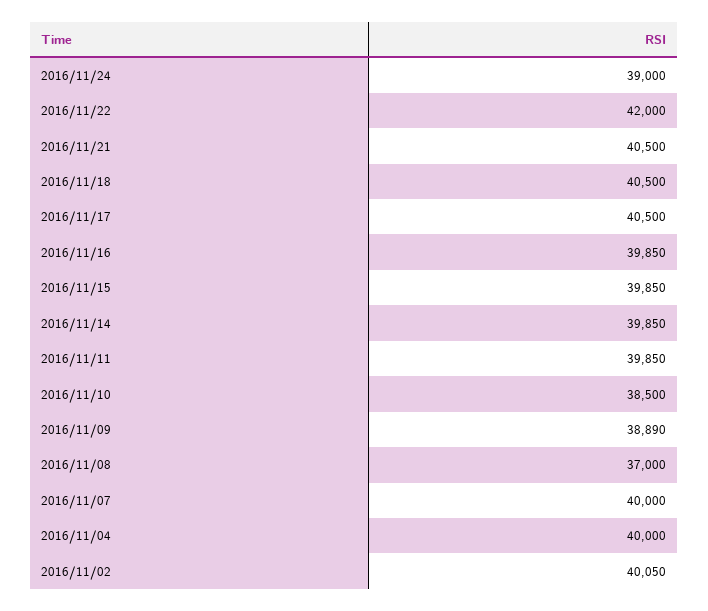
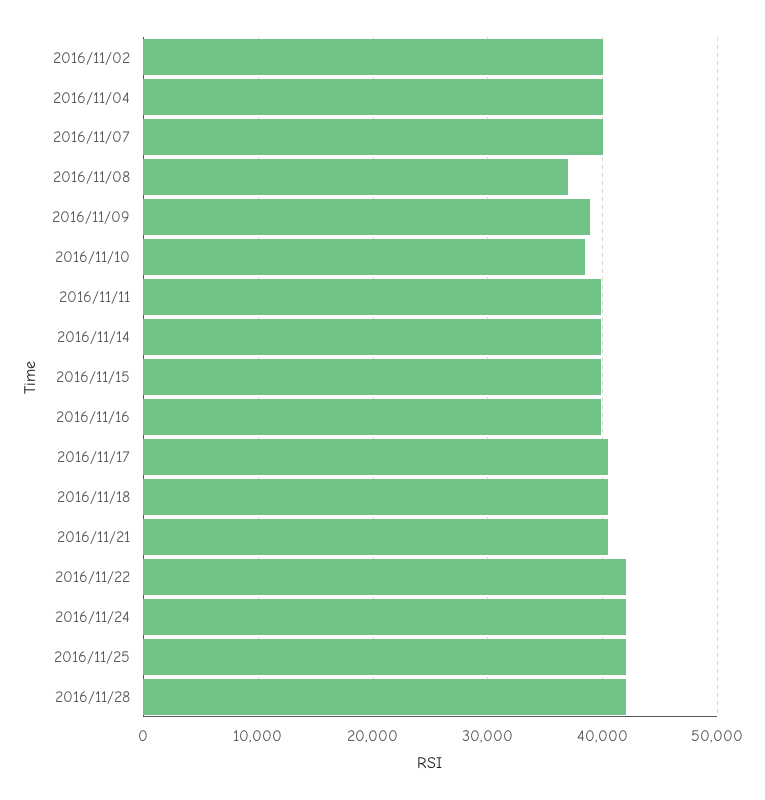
2016/11/24: 39000 -> 42000
2016/11/25: none -> 42000
2016/11/28: none -> 42000

